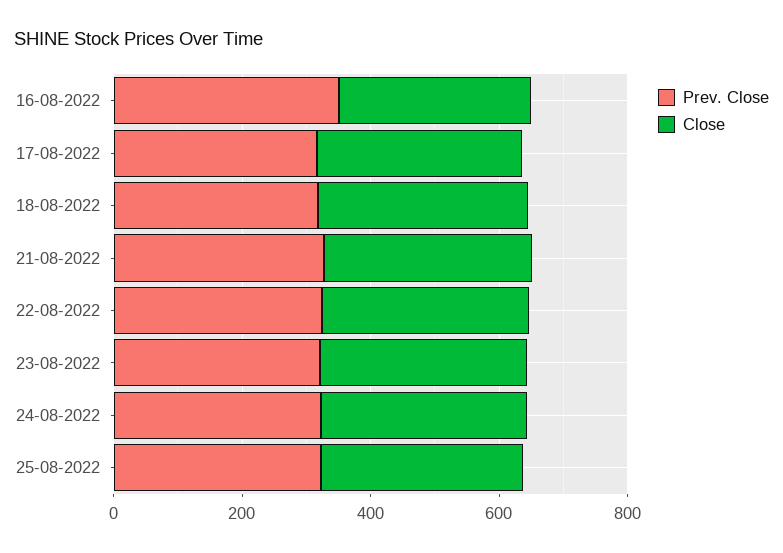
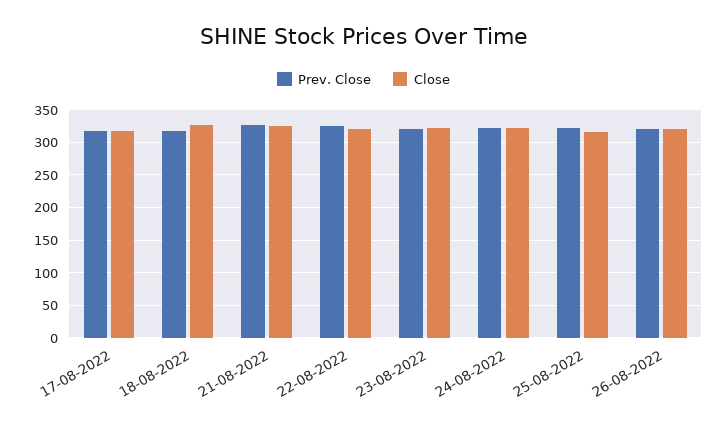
Prev. Close, 16-08-2022: 350 -> none
Close, 16-08-2022: 300 -> none
Prev. Close, 26-08-2022: none -> 320
Close, 26-08-2022: none -> 320

